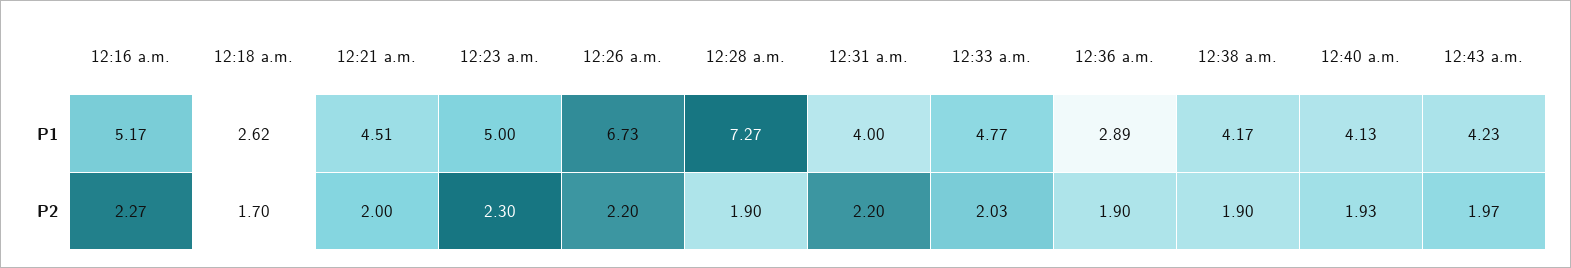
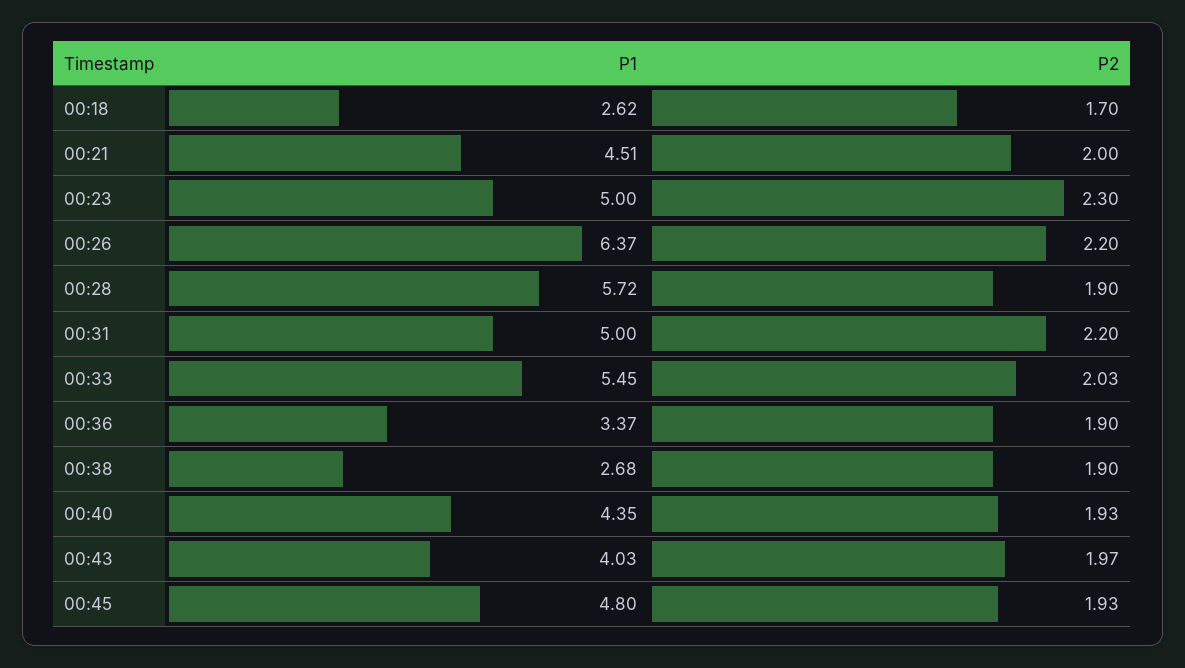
12:16 a.m., P1: 5.17 -> none
12:26 a.m., P1: 6.73 -> 6.37
12:28 a.m., P1: 7.27 -> 5.72
12:31 a.m., P1: 4 -> 5
12:33 a.m., P1: 4.77 -> 5.45
12:36 a.m., P1: 2.89 -> 3.37
12:38 a.m., P1: 4.17 -> 2.68
12:40 a.m., P1: 4.13 -> 4.35
12:43 a.m., P1: 4.23 -> 4.03
12:16 a.m., P2: 2.27 -> none
00:45, P1: none -> 4.8
00:45, P2: none -> 1.93

